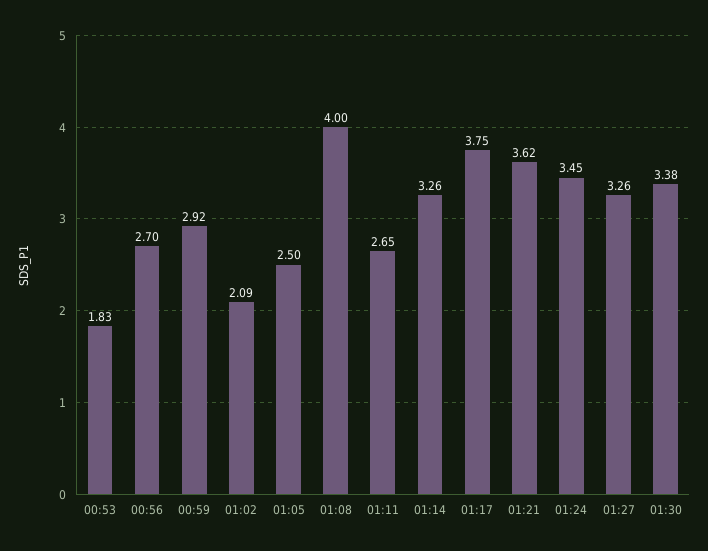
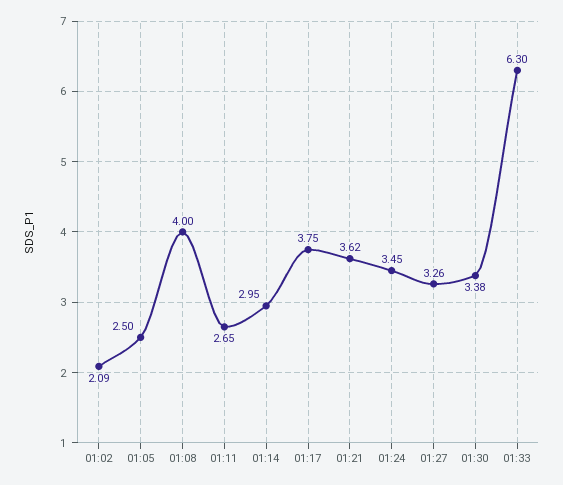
00:53: 1.83 -> none
00:56: 2.7 -> none
00:59: 2.92 -> none
01:14: 3.26 -> 2.95
01:33: none -> 6.3

